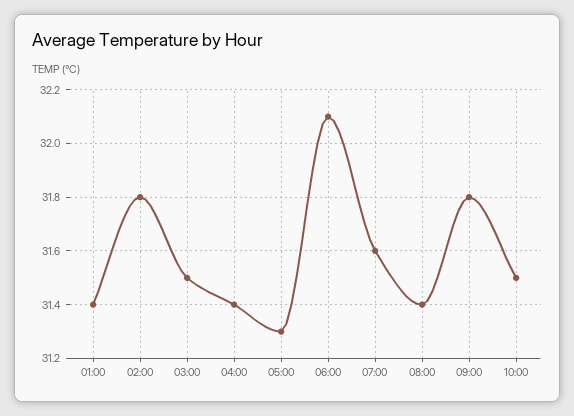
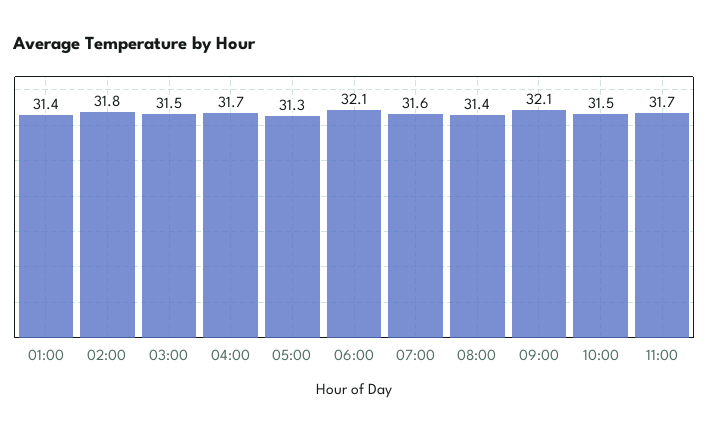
04:00: 31.4 -> 31.7
09:00: 31.8 -> 32.1
11:00: none -> 31.7

